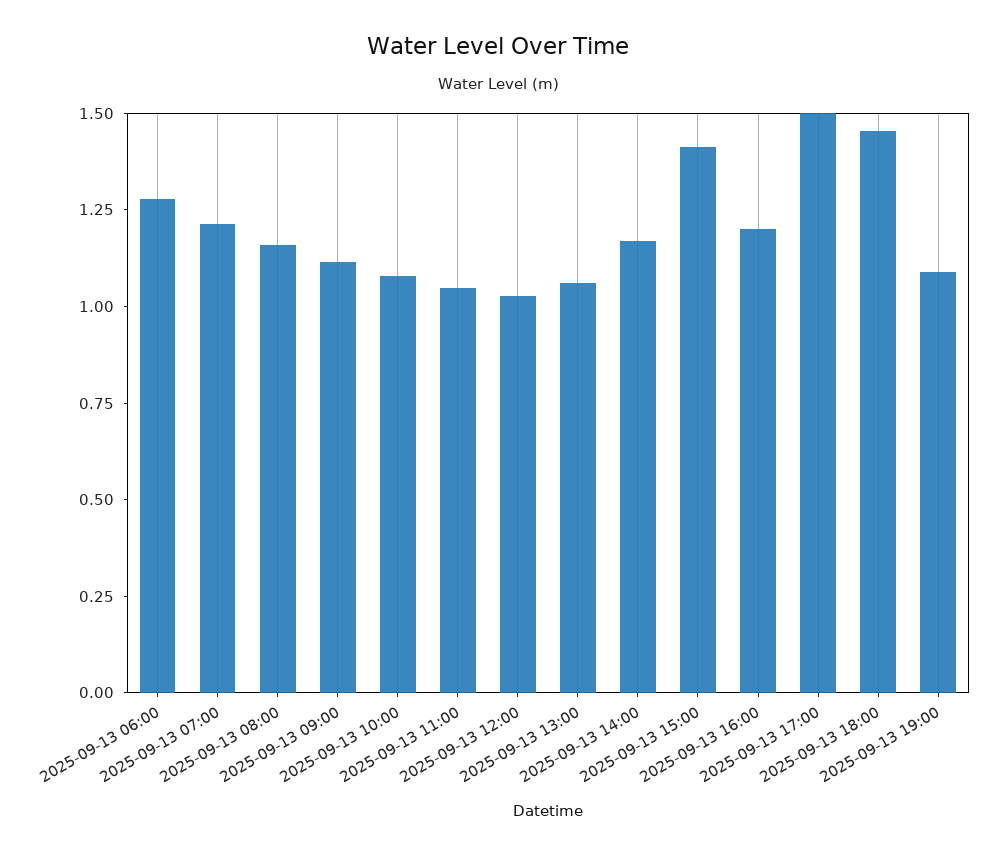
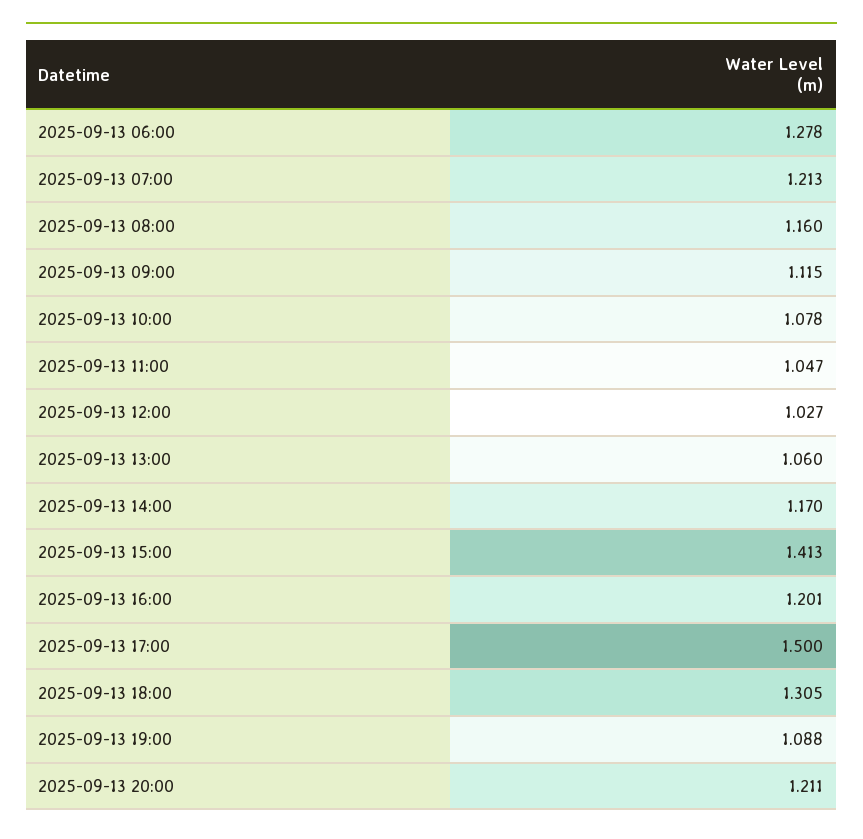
2025-09-13 18:00: 1.45 -> 1.305
2025-09-13 20:00: none -> 1.211

